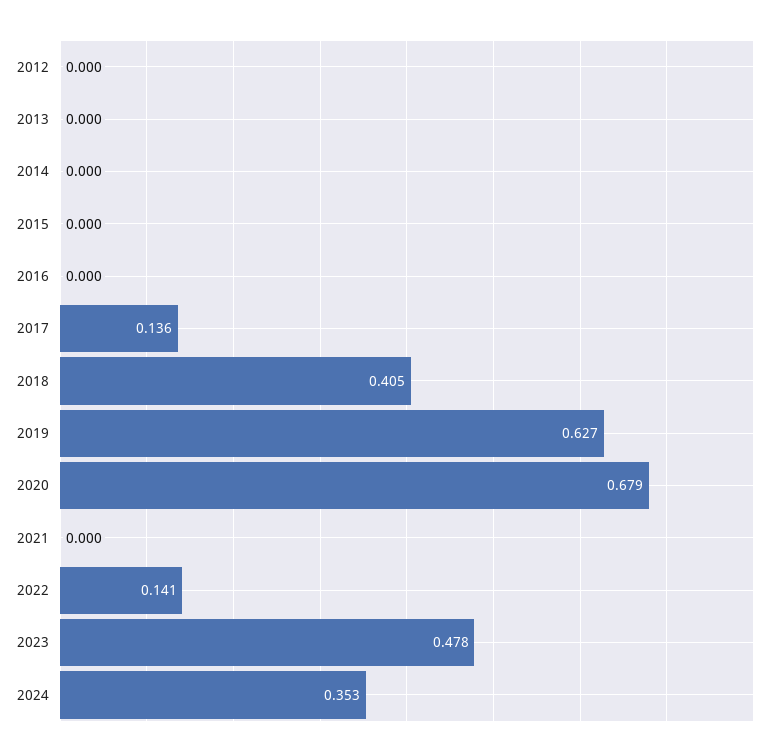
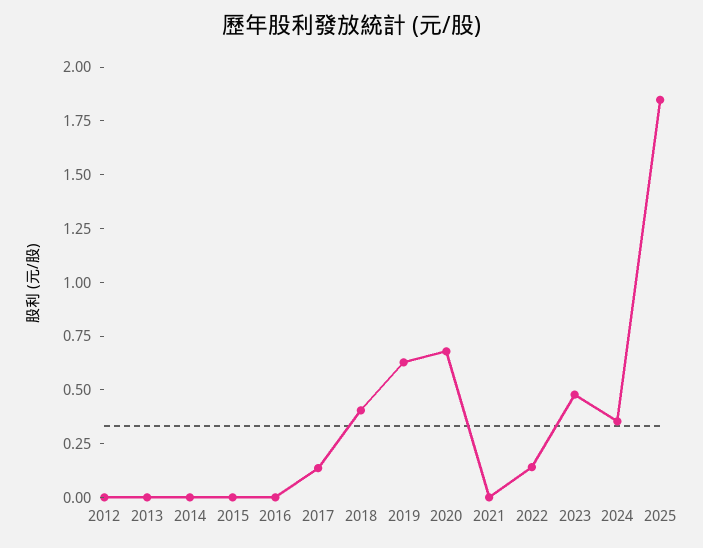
2025: none -> 1.85

